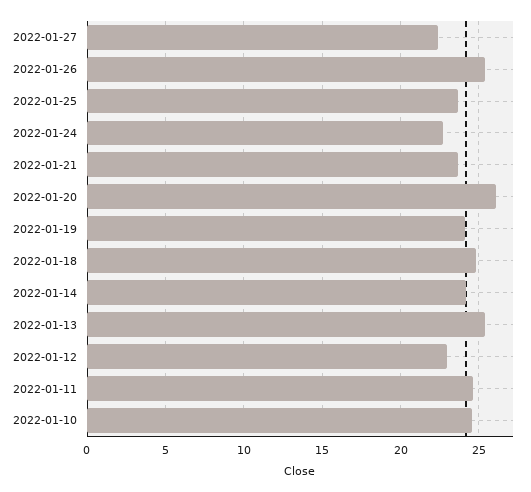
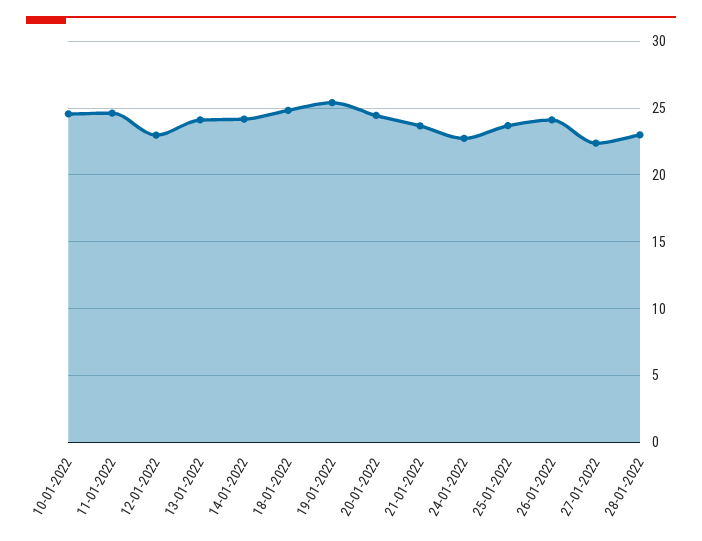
2022-01-26: 25.5 -> 24
2022-01-20: 26 -> 24.5
2022-01-19: 24 -> 25.5
2022-01-13: 25.5 -> 24
28-01-2022: none -> 23

